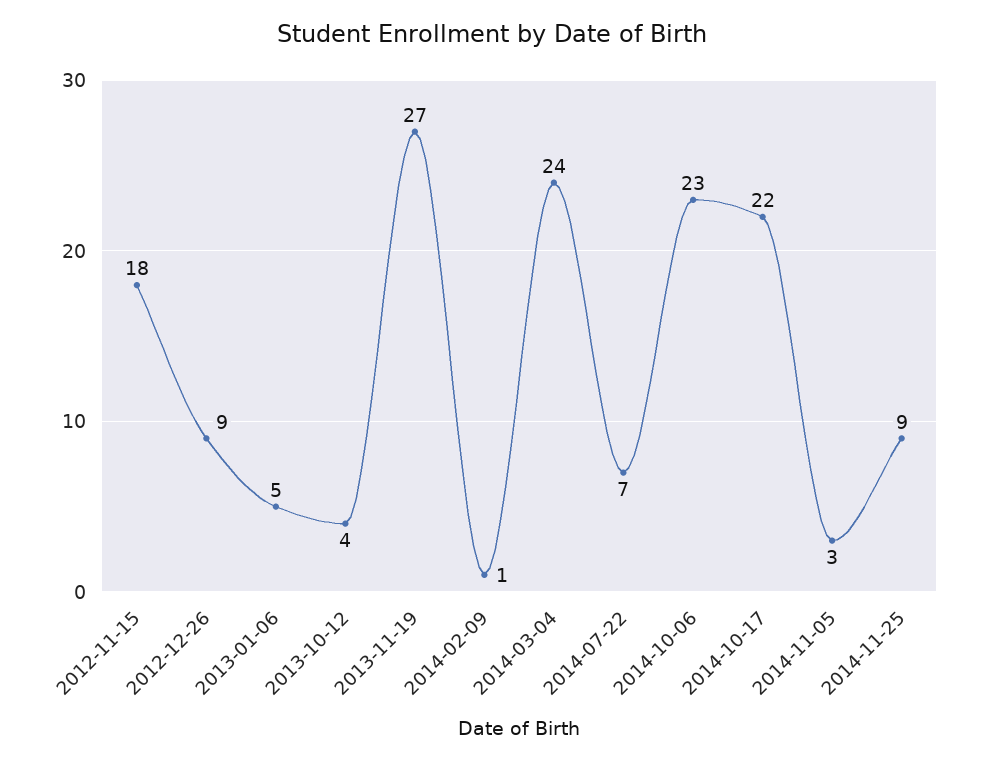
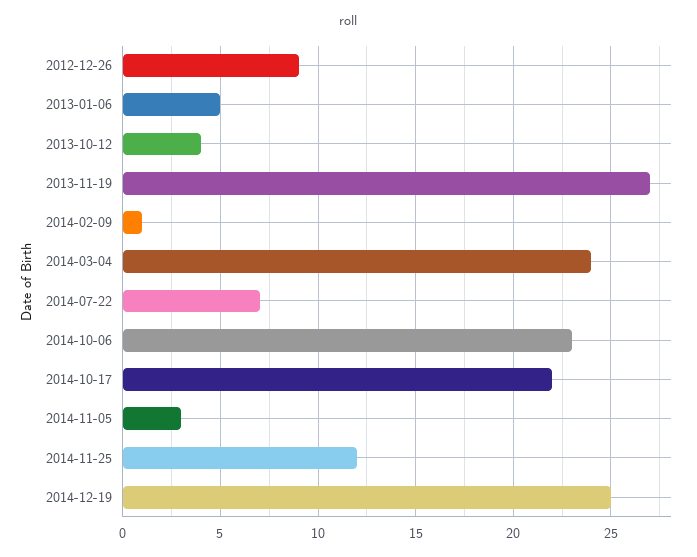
2012-11-15: 18 -> none
2014-11-25: 9 -> 12
2014-12-19: none -> 25

